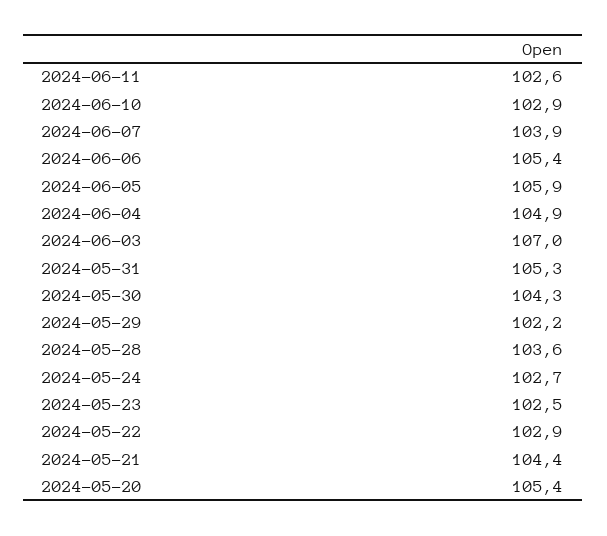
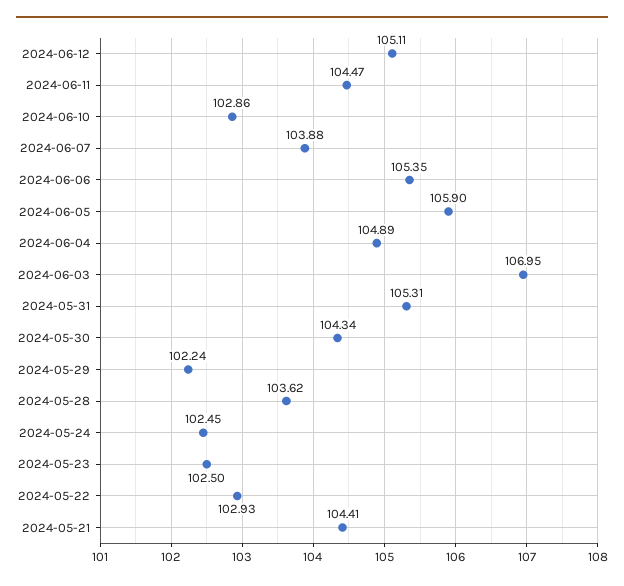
2024-06-11: 102.6 -> 104.47
2024-05-24: 102.7 -> 102.45
2024-05-20: 105.4 -> none
2024-06-12: none -> 105.11

